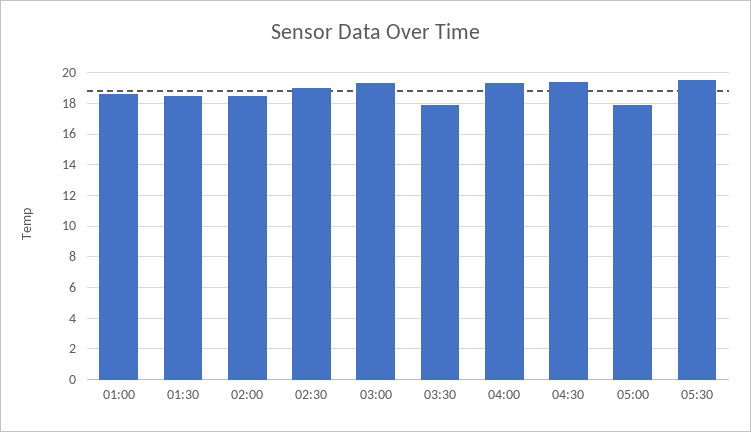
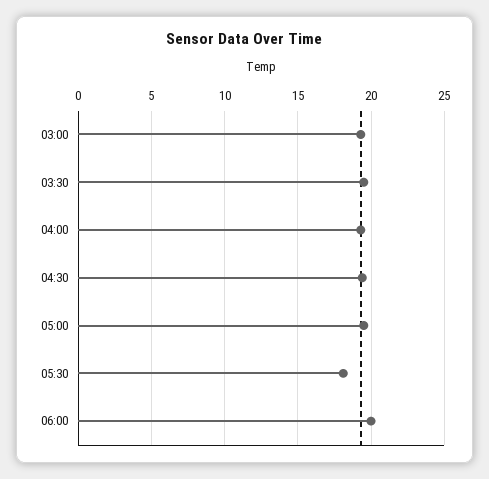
01:00: 18.5 -> none
01:30: 18.5 -> none
02:00: 18.5 -> none
02:30: 19 -> none
03:30: 18 -> 19.5
05:00: 18 -> 19.5
05:30: 19.5 -> 18
06:00: none -> 20

